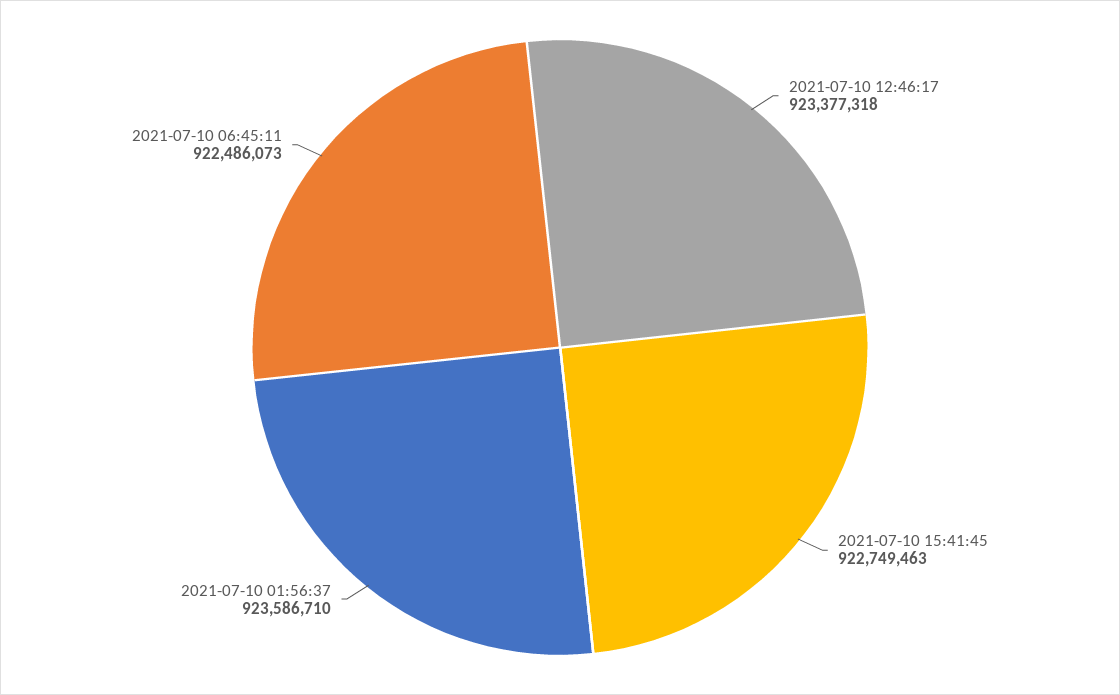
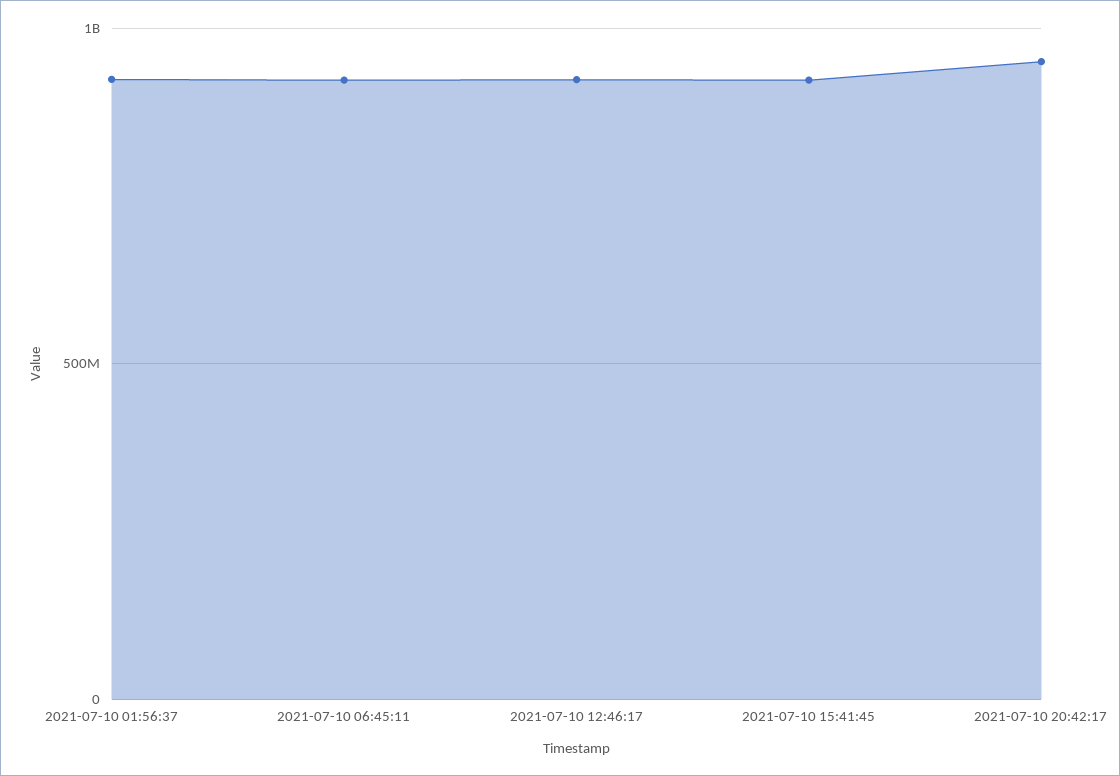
2021-07-10 20:42:17: none -> 950000000

